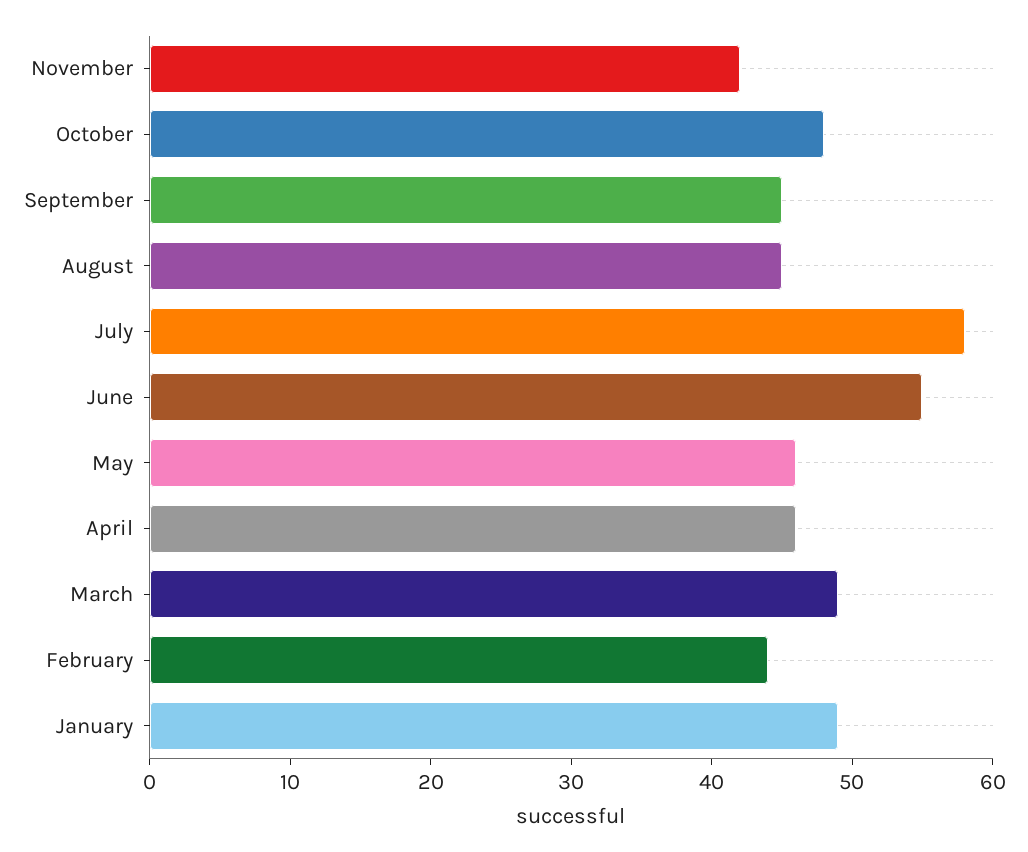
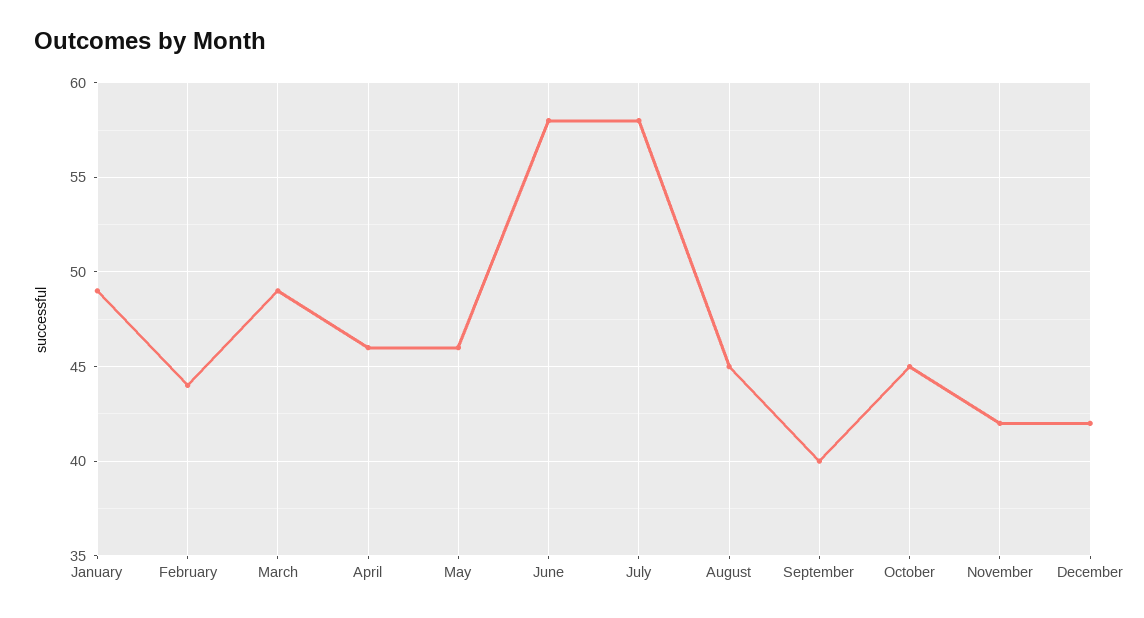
October: 48 -> 45
September: 45 -> 40
June: 55 -> 58
December: none -> 42

